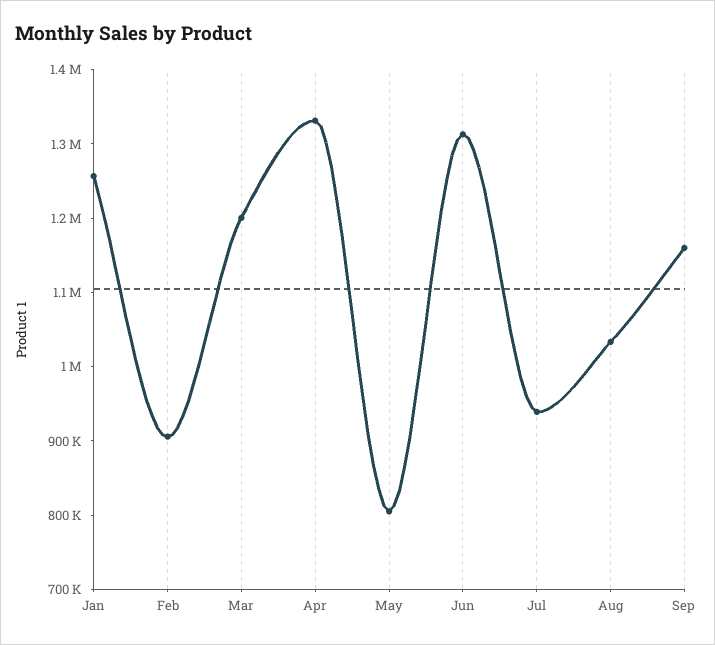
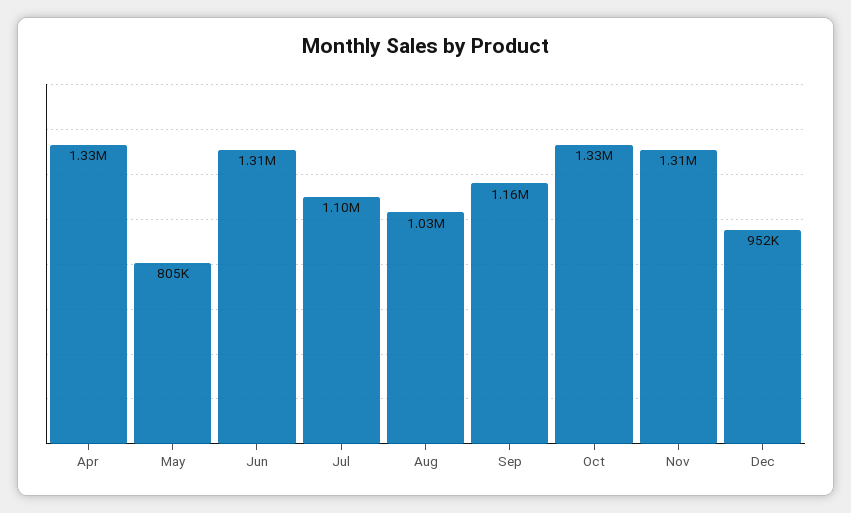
Jan: 1260000 -> none
Feb: 900000 -> none
Mar: 1200000 -> none
Jul: 940000 -> 1100000
Oct: none -> 1330000
Nov: none -> 1310000
Dec: none -> 952000

